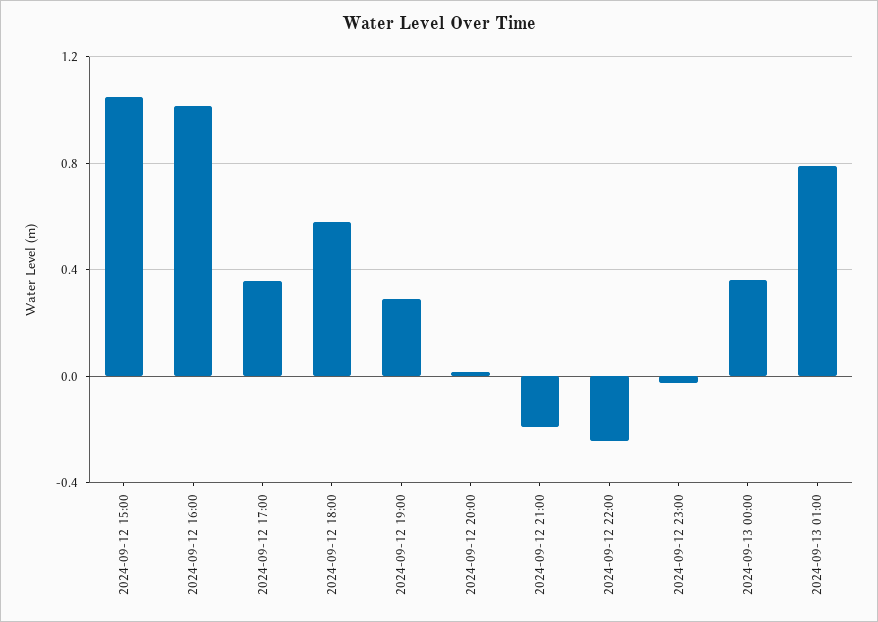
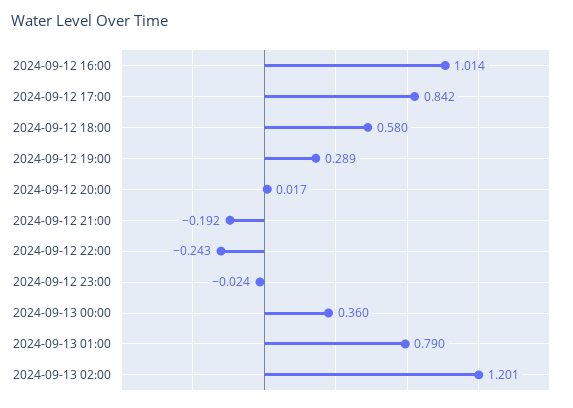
2024-09-12 15:00: 1.05 -> none
2024-09-12 17:00: 0.35 -> 0.842
2024-09-13 02:00: none -> 1.201

